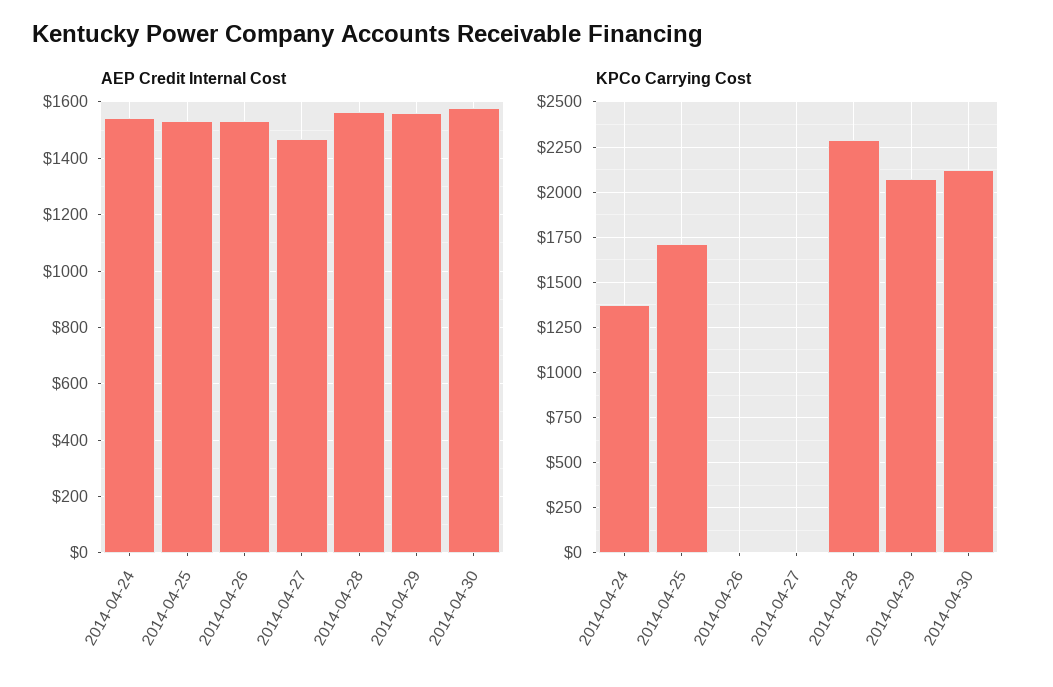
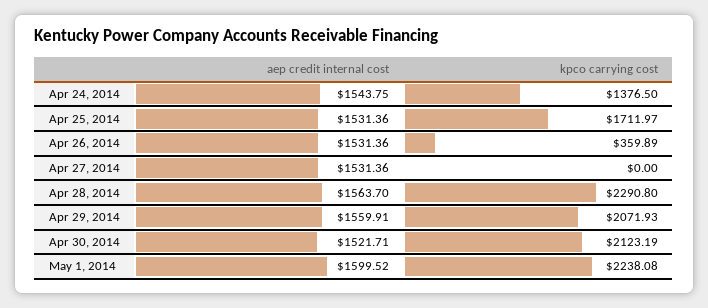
AEP Credit Internal Cost, 2014-04-27: 1475 -> 1531.36
AEP Credit Internal Cost, 2014-04-30: 1575 -> 1521.71
KPCo Carrying Cost, 2014-04-26: 0 -> 359.89
AEP Credit Internal Cost, May 1, 2014: none -> 1599.52
KPCo Carrying Cost, May 1, 2014: none -> 2238.08

